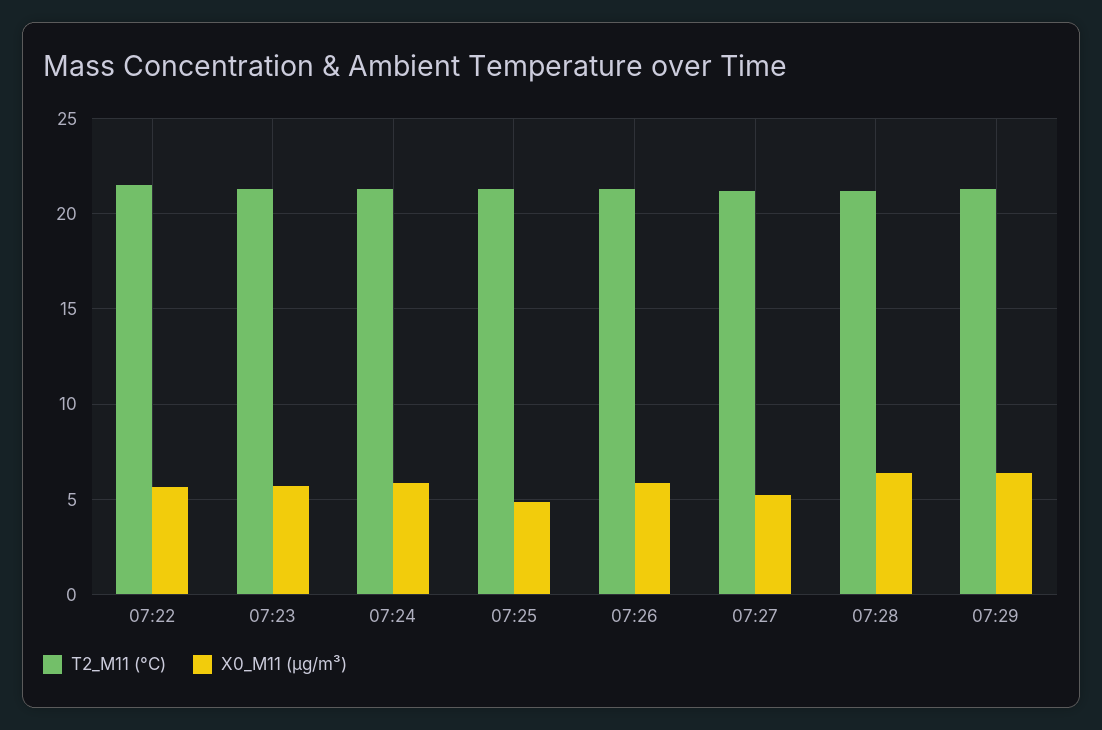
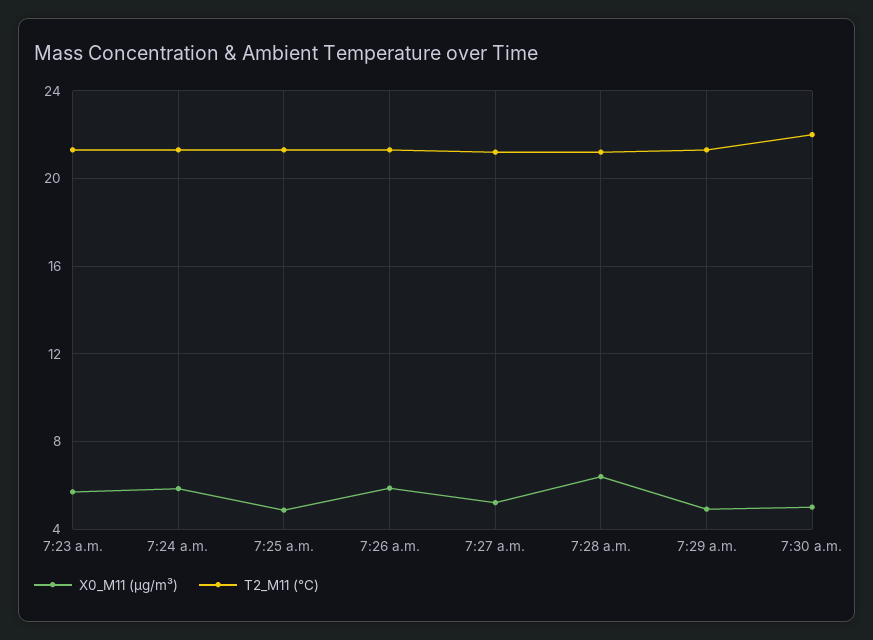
T2_M11 (°C), 07:22: 21.5 -> none
X0_M11 (μg/m³), 07:22: 5.5 -> none
X0_M11 (μg/m³), 07:29: 6.5 -> 5
X0_M11 (μg/m³), 7:30 a.m.: none -> 5
T2_M11 (°C), 7:30 a.m.: none -> 22

